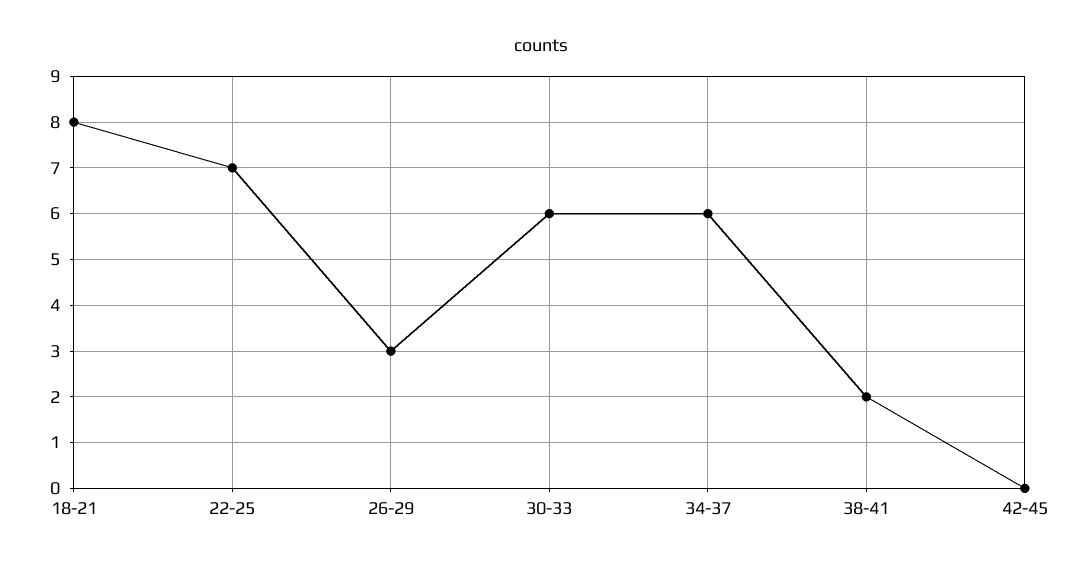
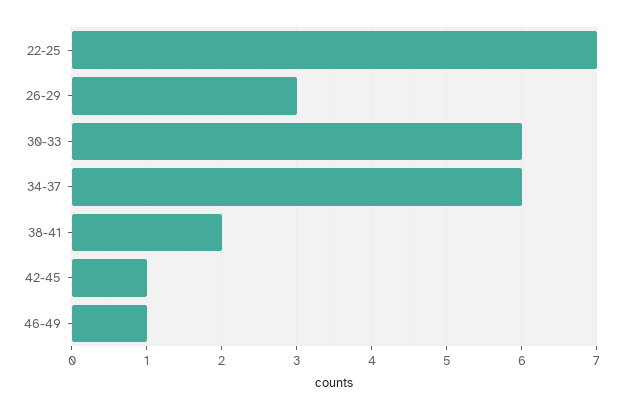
18-21: 8 -> none
42-45: 0 -> 1
46-49: none -> 1

